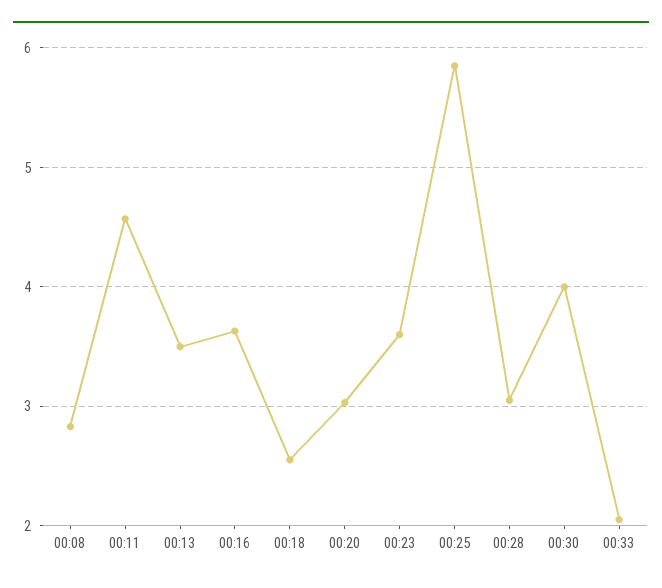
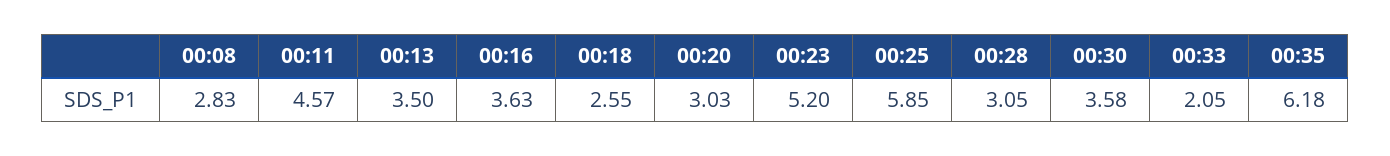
00:23: 3.6 -> 5.2
00:30: 4 -> 3.58
00:35: none -> 6.18

